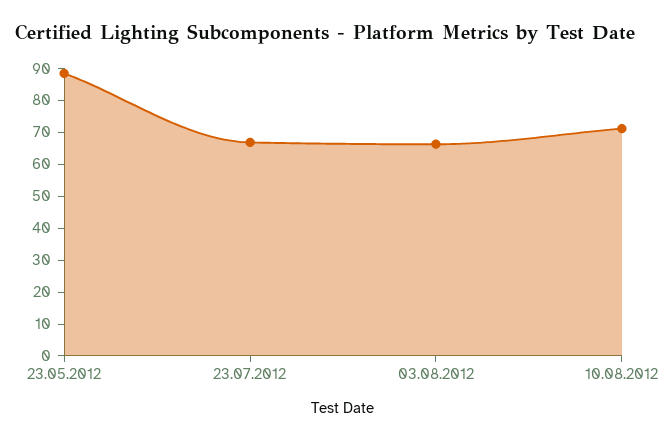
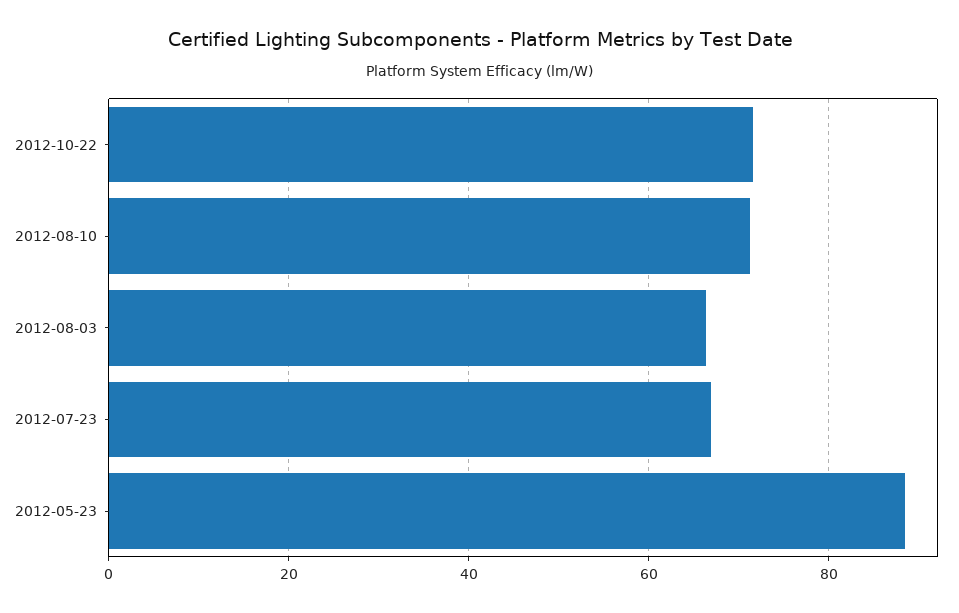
2012-10-22: none -> 72

